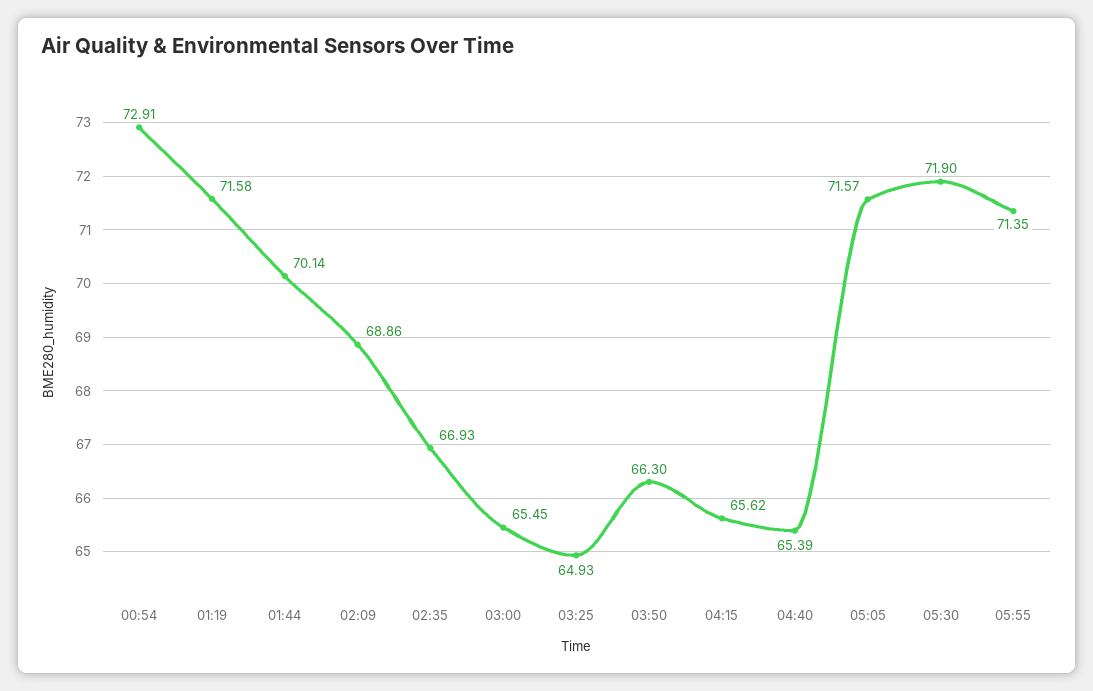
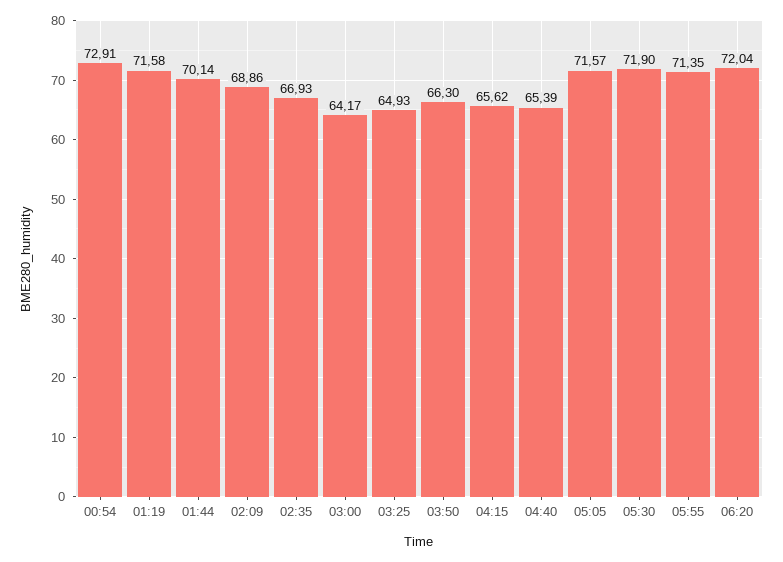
03:00: 65.45 -> 64.17
06:20: none -> 72.04

